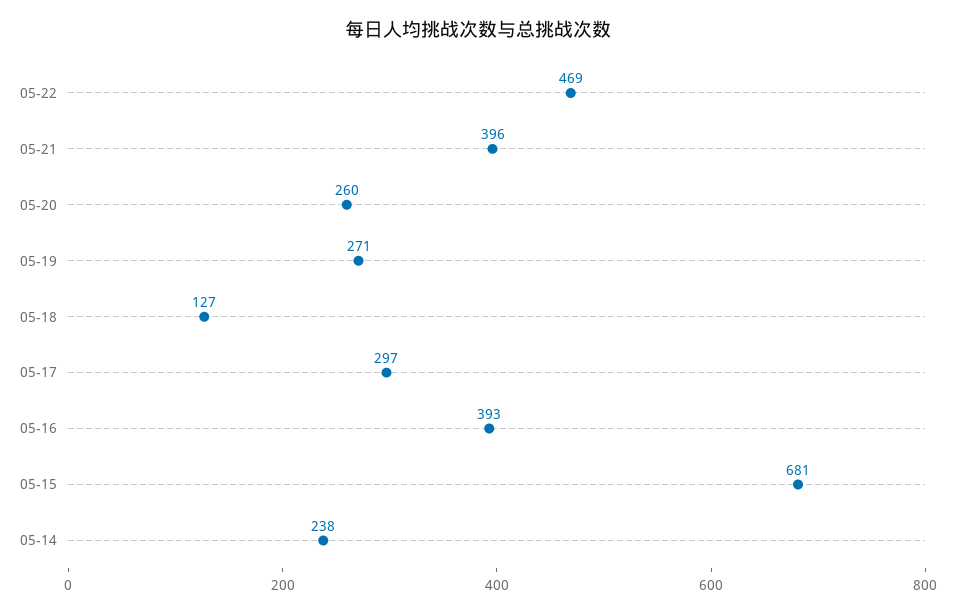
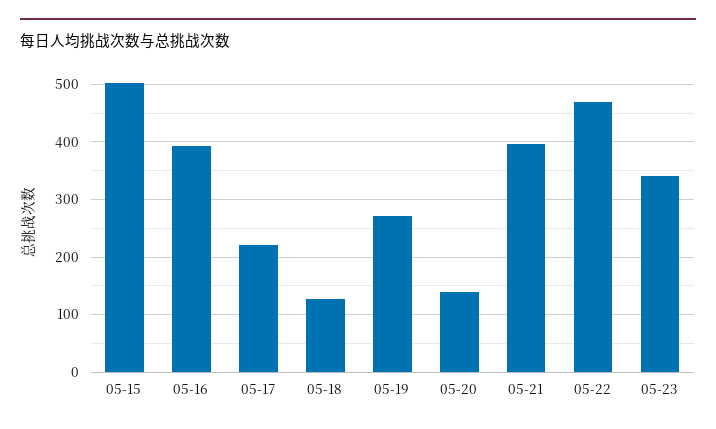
05-20: 260 -> 140
05-17: 297 -> 220
05-15: 681 -> 500
05-14: 238 -> none
05-23: none -> 340

